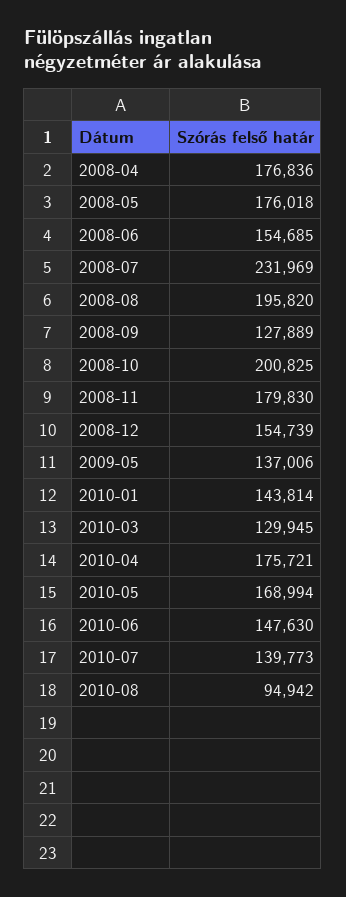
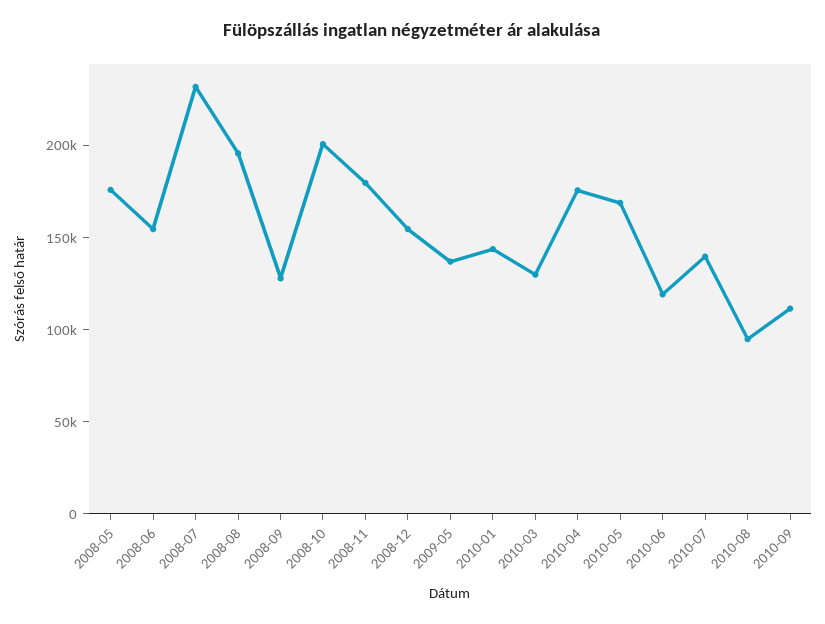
2008-04: 176836 -> none
2010-06: 147630 -> 120000
2010-09: none -> 110000

